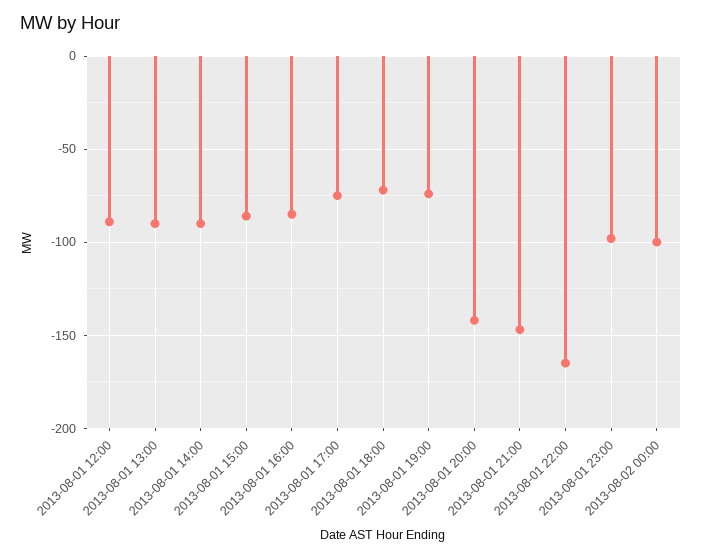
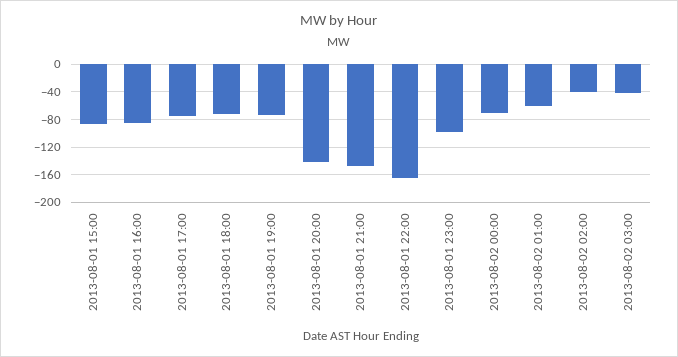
2013-08-01 12:00: -90 -> none
2013-08-01 13:00: -90 -> none
2013-08-01 14:00: -90 -> none
2013-08-02 00:00: -100 -> -70
2013-08-02 01:00: none -> -60
2013-08-02 02:00: none -> -40
2013-08-02 03:00: none -> -40

